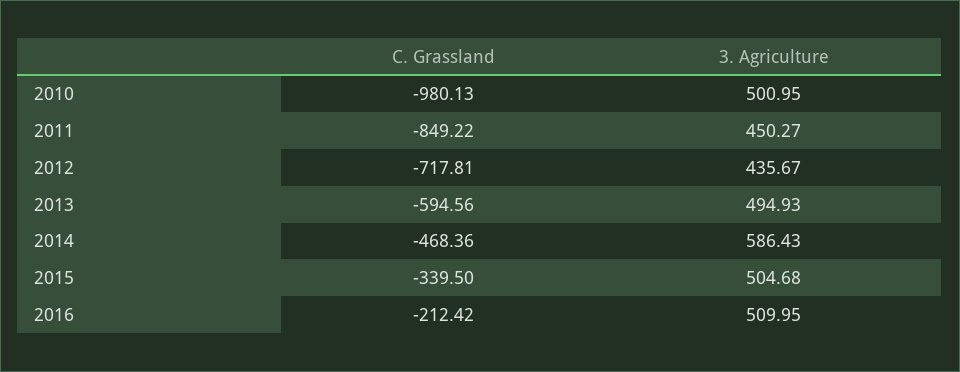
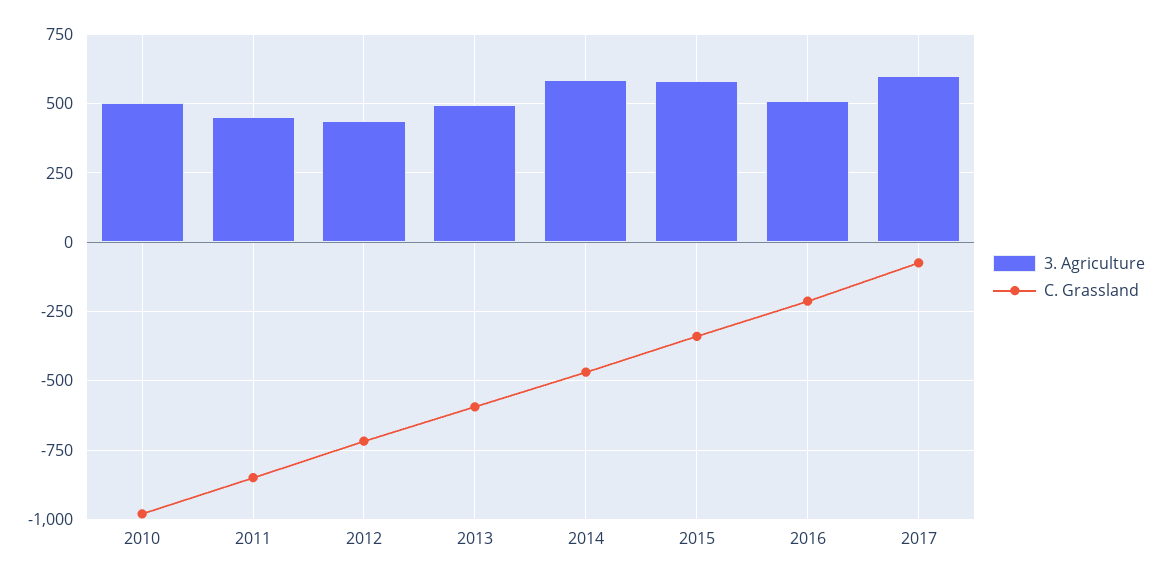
3. Agriculture, 2015: 504.68 -> 575
3. Agriculture, 2017: none -> 600
C. Grassland, 2017: none -> -75

